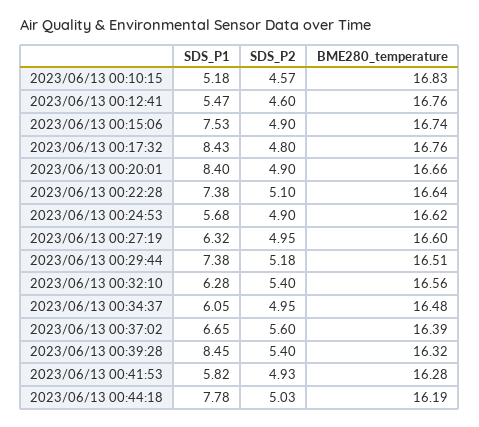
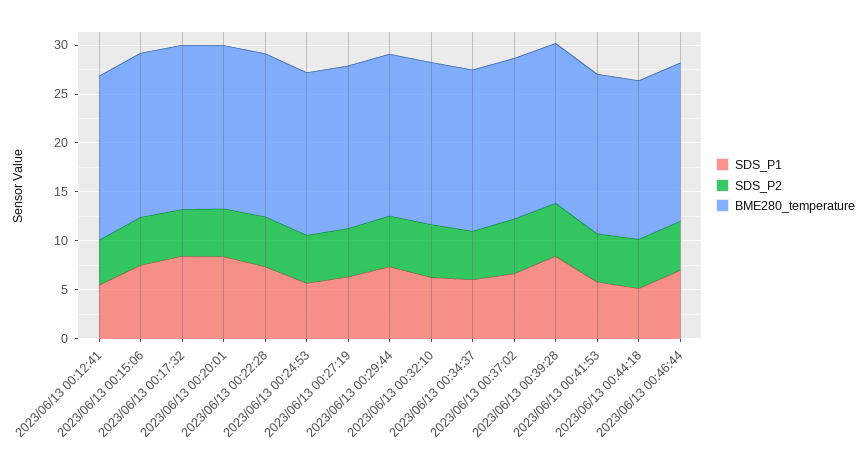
SDS_P1, 2023/06/13 00:10:15: 5.18 -> none
SDS_P2, 2023/06/13 00:10:15: 4.57 -> none
BME280_temperature, 2023/06/13 00:10:15: 16.83 -> none
SDS_P1, 2023/06/13 00:44:18: 7.78 -> 5
SDS_P1, 2023/06/13 00:46:44: none -> 7
SDS_P2, 2023/06/13 00:46:44: none -> 5
BME280_temperature, 2023/06/13 00:46:44: none -> 16

